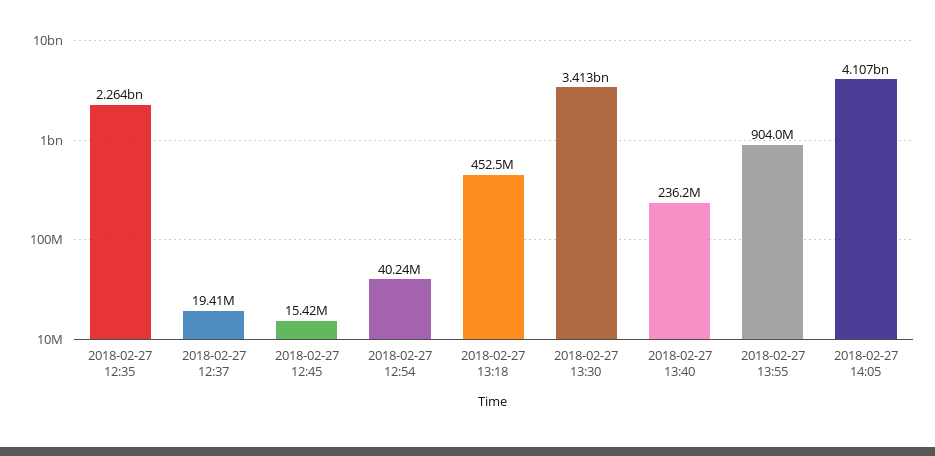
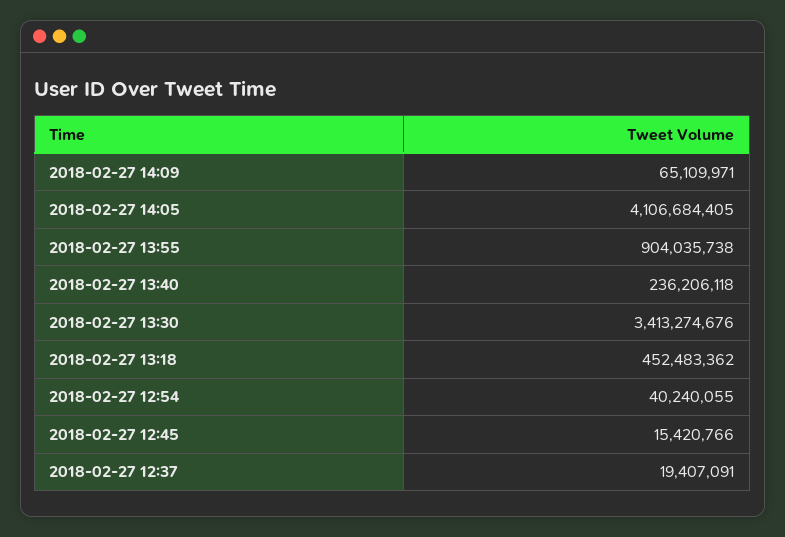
2018-02-27 12:35: 2264000000 -> none
2018-02-27 14:09: none -> 65109971

